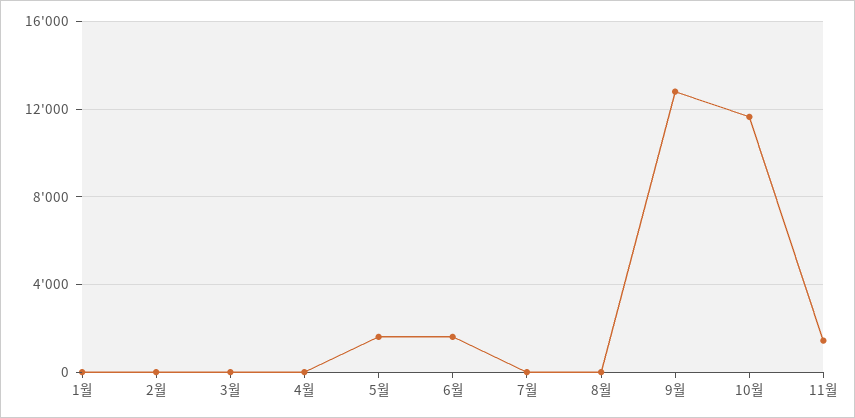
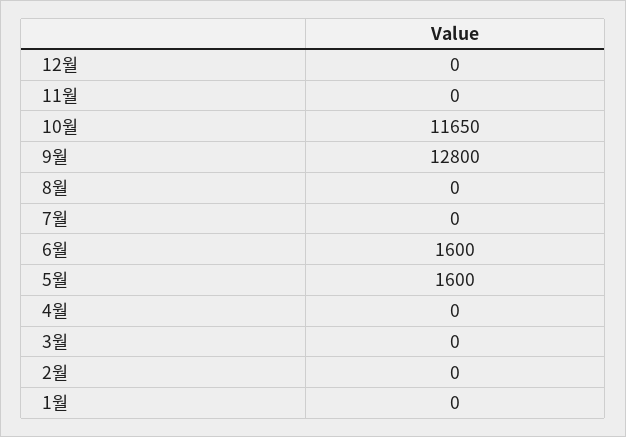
11월: 1500 -> 0
12월: none -> 0

